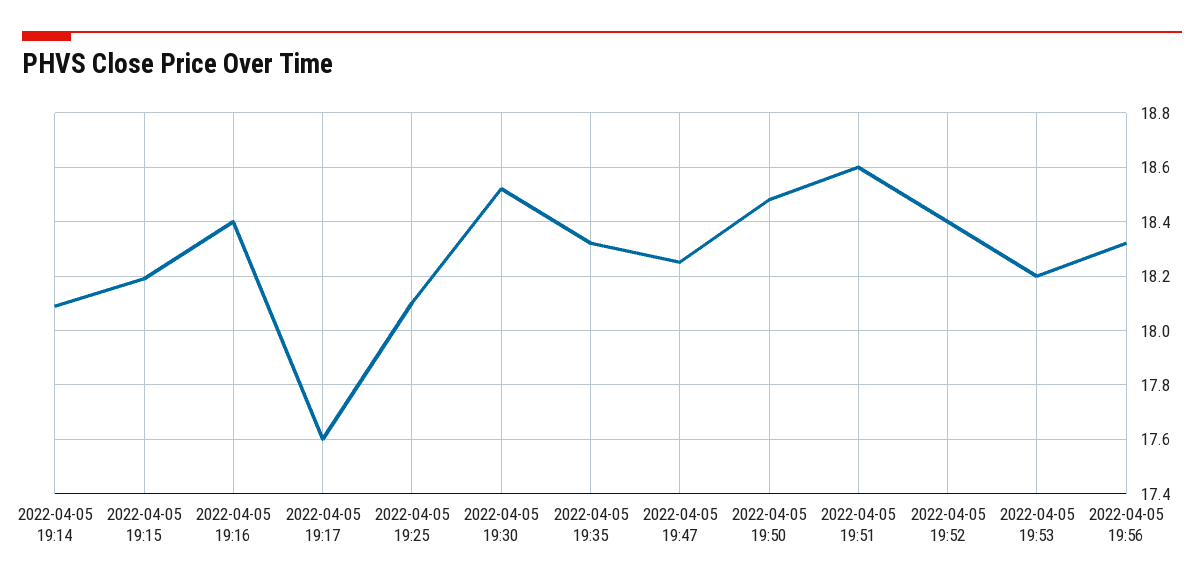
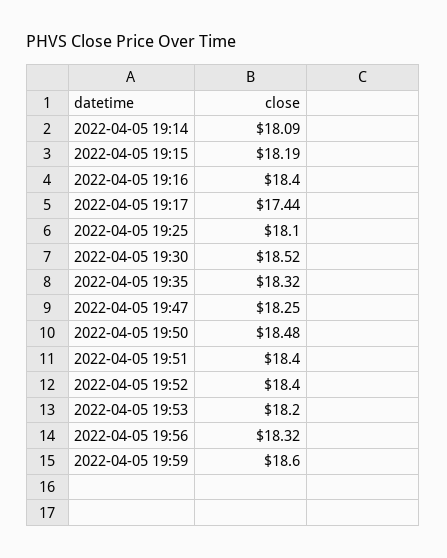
2022-04-05 19:17: 17.6 -> 17.44
2022-04-05 19:51: 18.6 -> 18.4
2022-04-05 19:59: none -> 18.6

